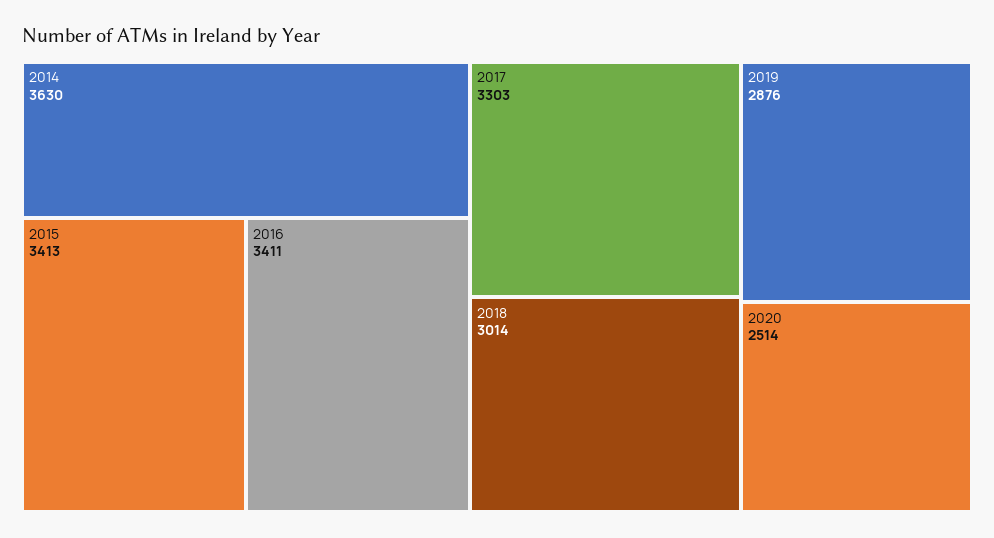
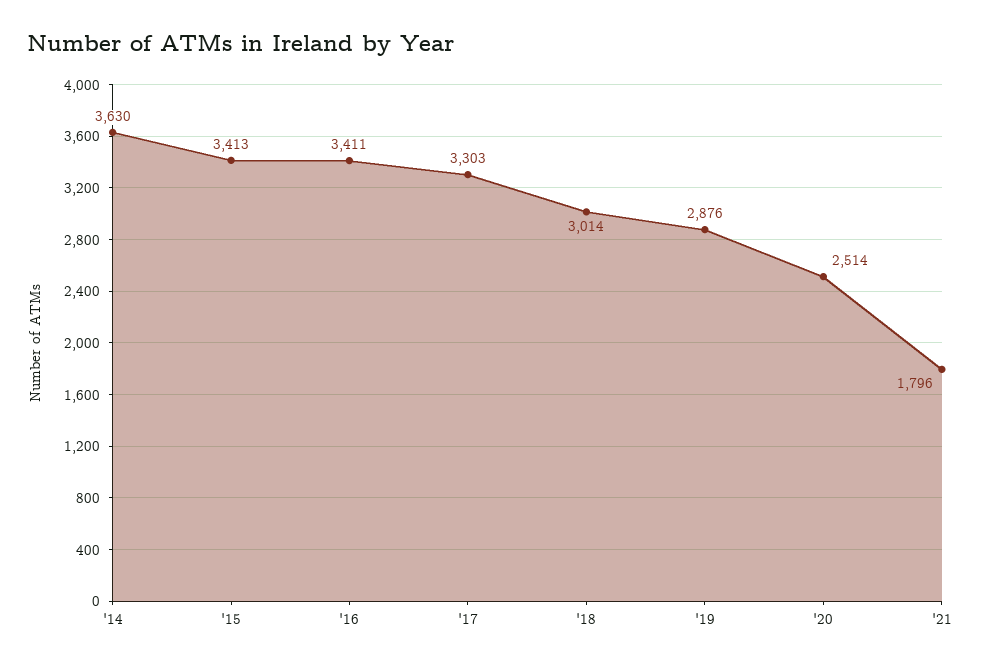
'21: none -> 1796

